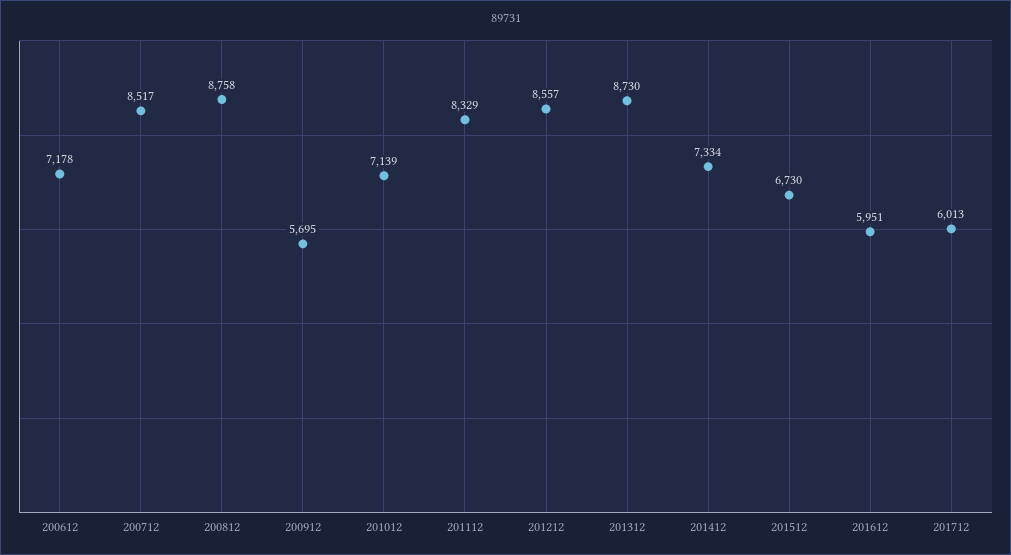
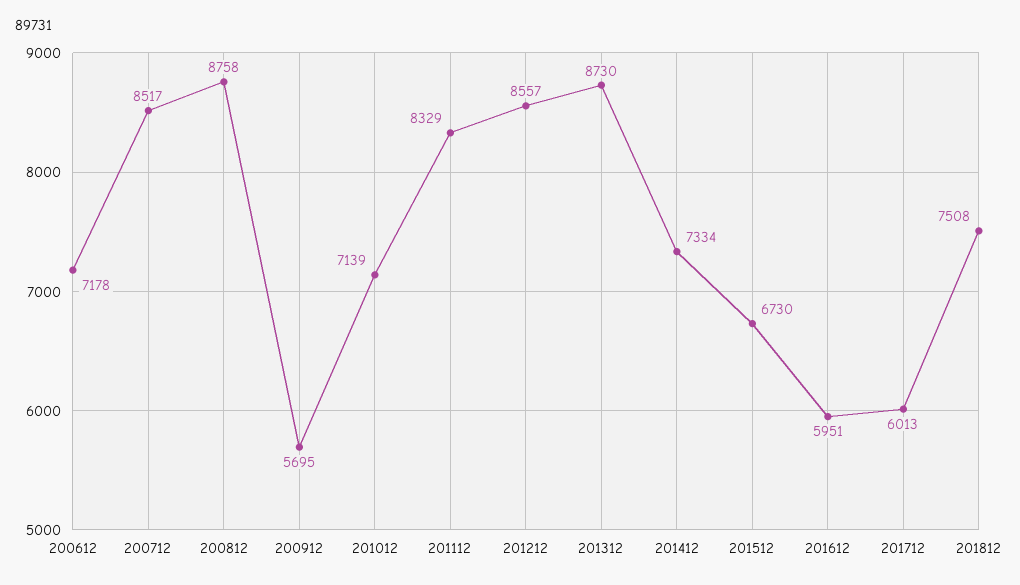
201812: none -> 7508

